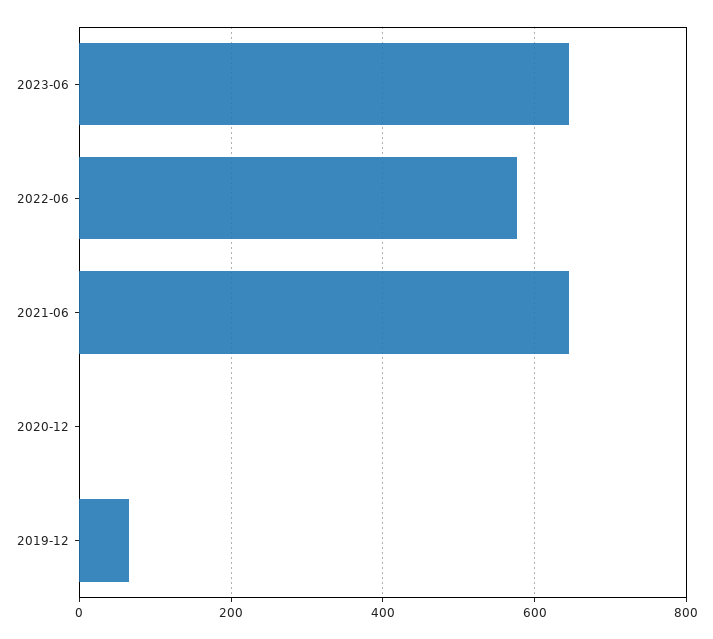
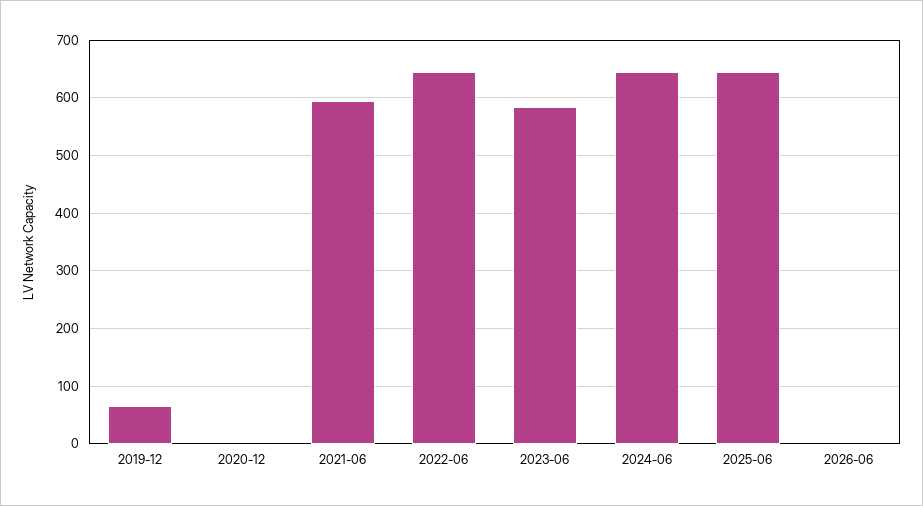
2023-06: 640 -> 580
2022-06: 580 -> 640
2021-06: 640 -> 600
2024-06: none -> 640
2025-06: none -> 640
2026-06: none -> 0

